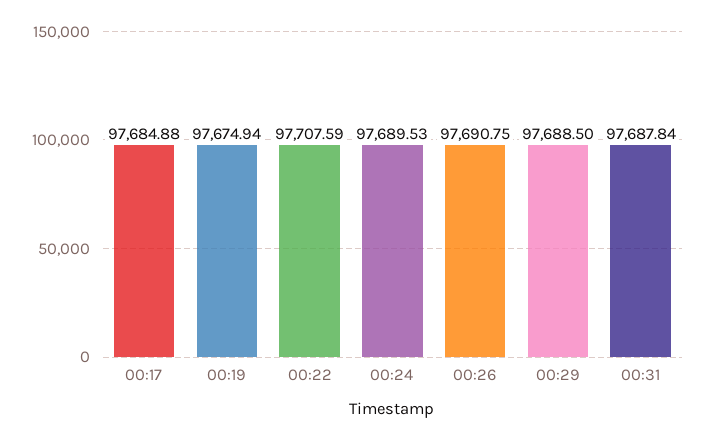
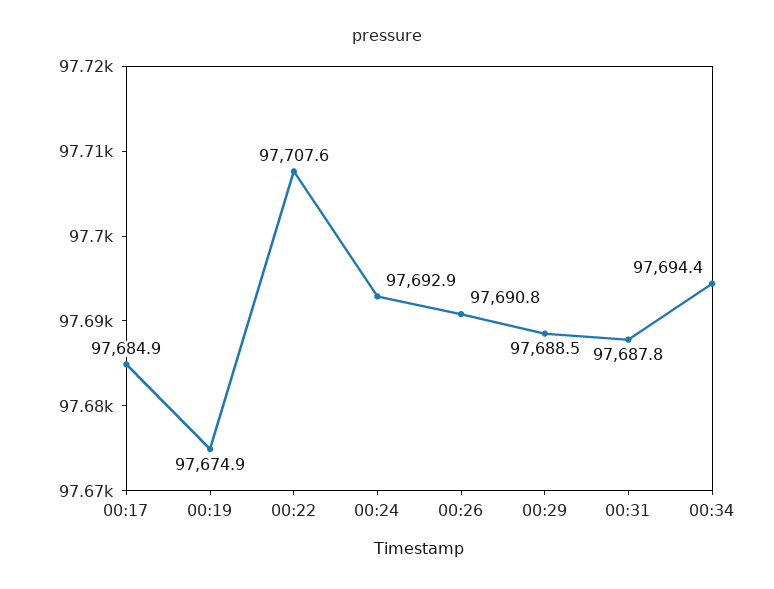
00:24: 97689.53 -> 97692.9
00:34: none -> 97694.4

